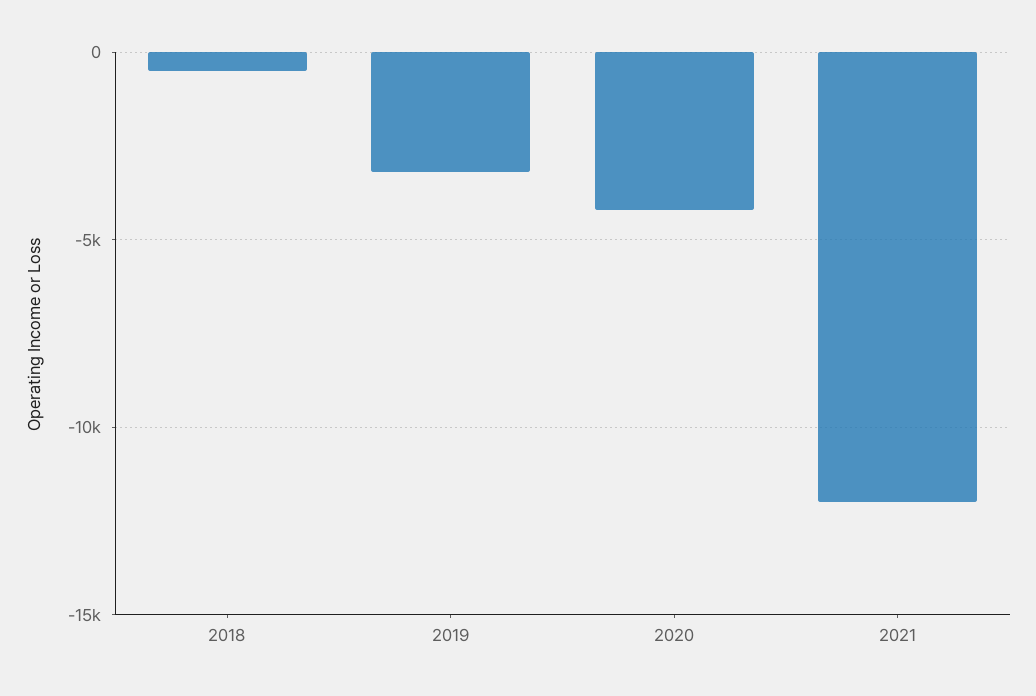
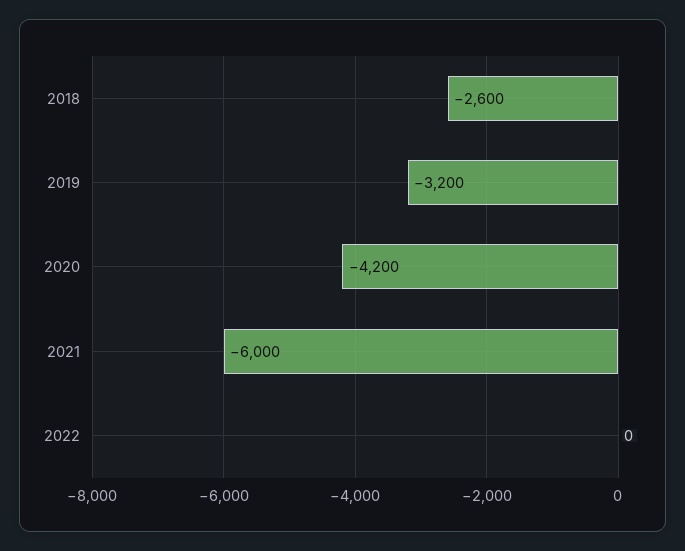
2018: -500 -> -2600
2021: -12000 -> -6000
2022: none -> 0

